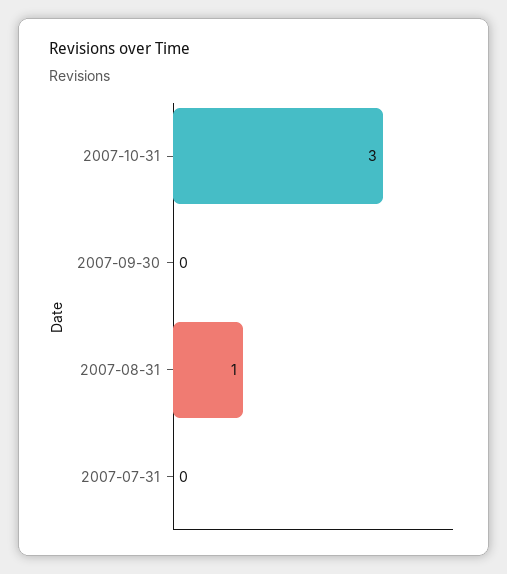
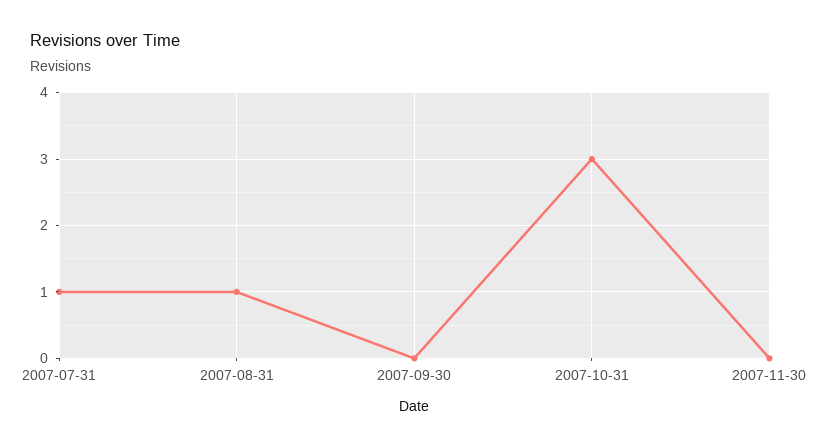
2007-07-31: 0 -> 1
2007-11-30: none -> 0

